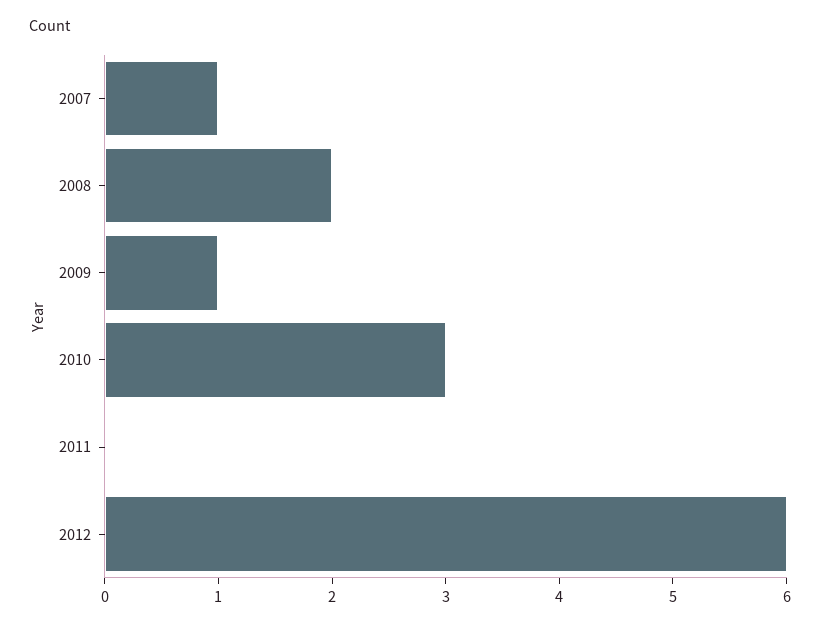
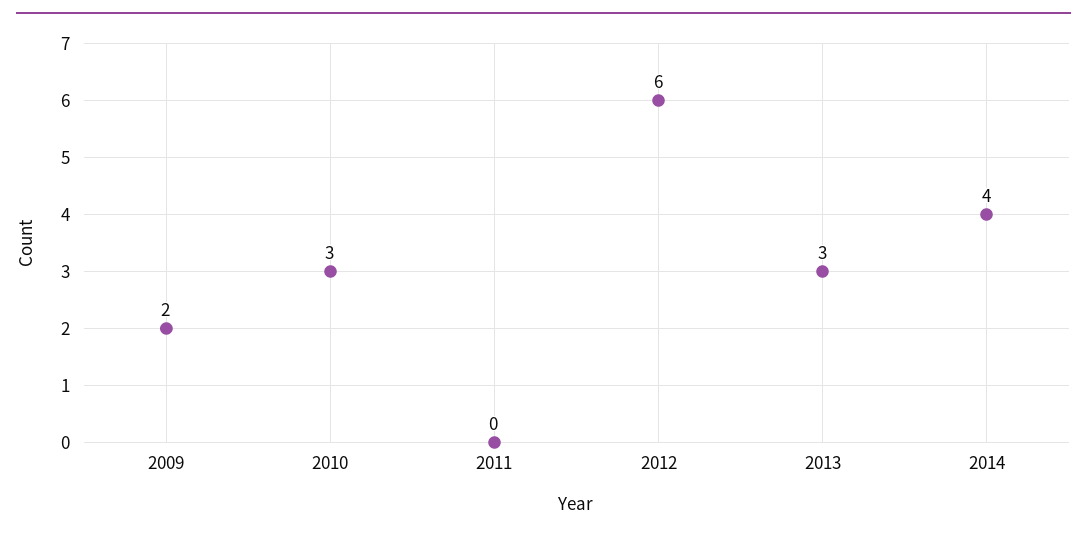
2007: 1 -> none
2008: 2 -> none
2009: 1 -> 2
2013: none -> 3
2014: none -> 4

